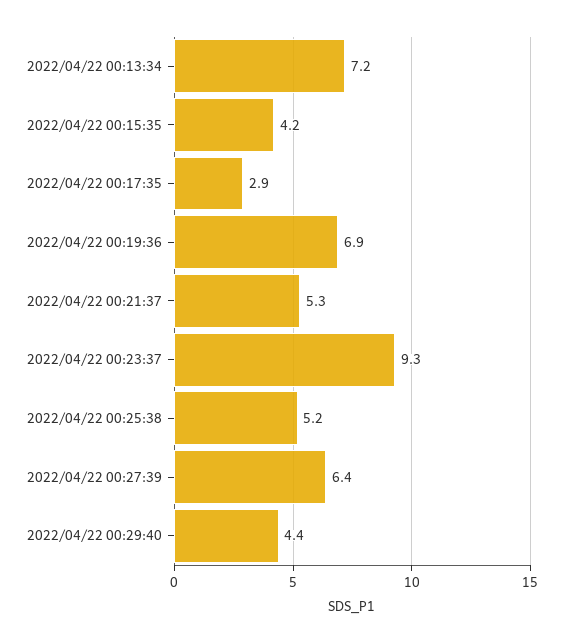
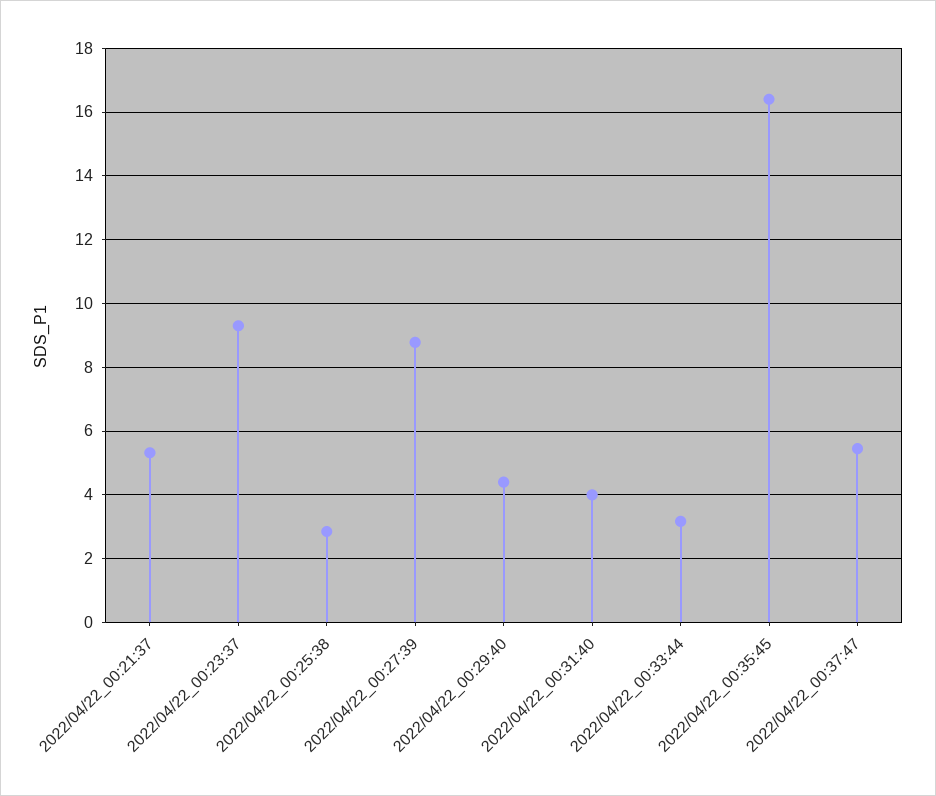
2022/04/22 00:13:34: 7.2 -> none
2022/04/22 00:15:35: 4.2 -> none
2022/04/22 00:17:35: 2.9 -> none
2022/04/22 00:19:36: 6.9 -> none
2022/04/22 00:25:38: 5.2 -> 2.8
2022/04/22 00:27:39: 6.4 -> 8.8
2022/04/22_00:31:40: none -> 4
2022/04/22_00:33:44: none -> 3.2
2022/04/22_00:35:45: none -> 16.4
2022/04/22_00:37:47: none -> 5.4

